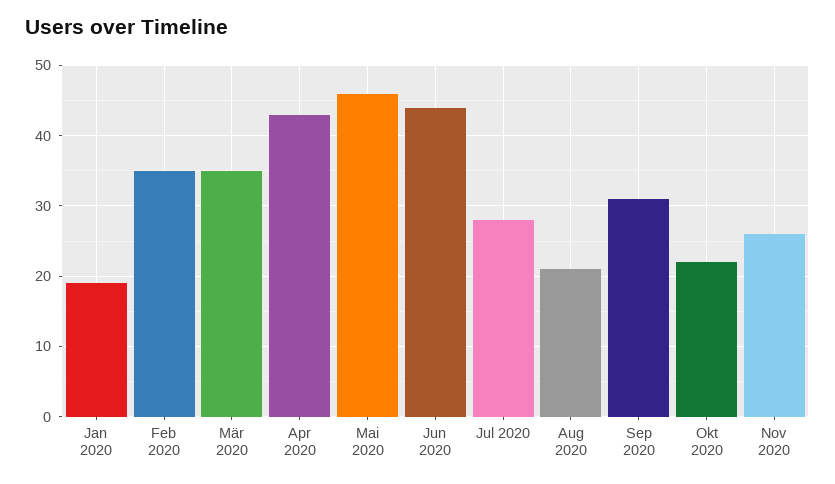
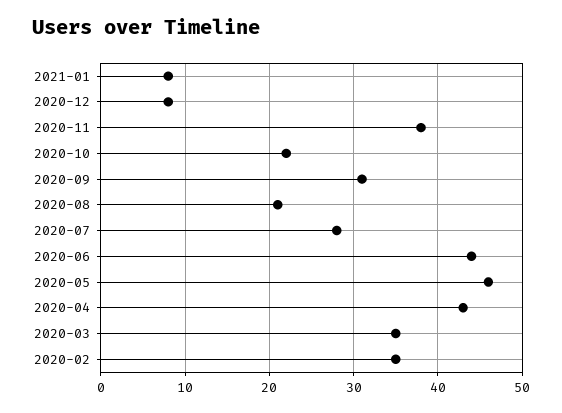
Jan 2020: 19 -> none
Nov 2020: 26 -> 38
2021-01: none -> 8
2020-12: none -> 8

